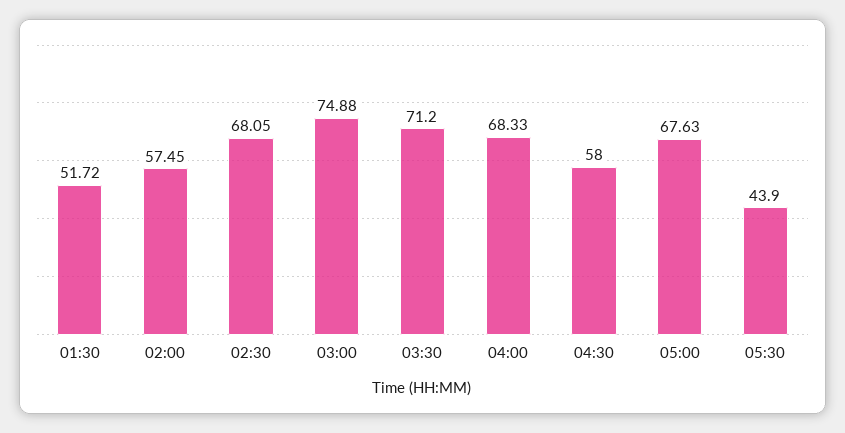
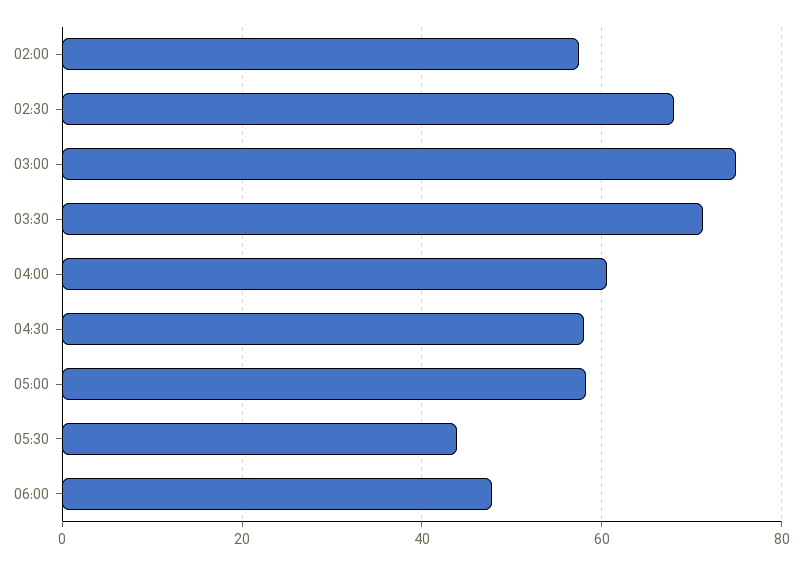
01:30: 51.72 -> none
04:00: 68.33 -> 60
05:00: 67.63 -> 58
06:00: none -> 48

